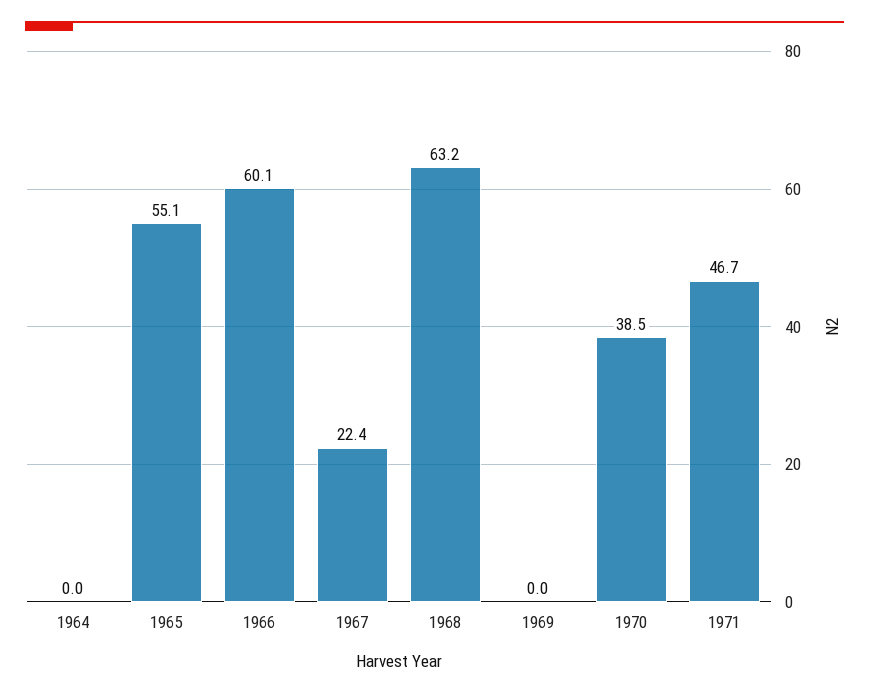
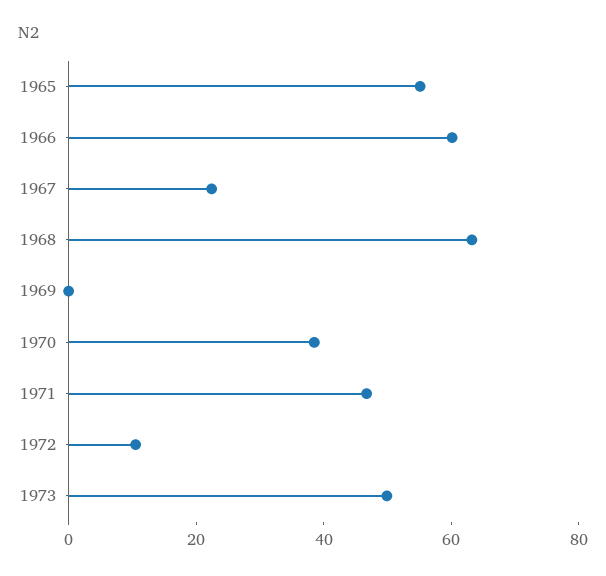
1964: 0 -> none
1972: none -> 10
1973: none -> 50

